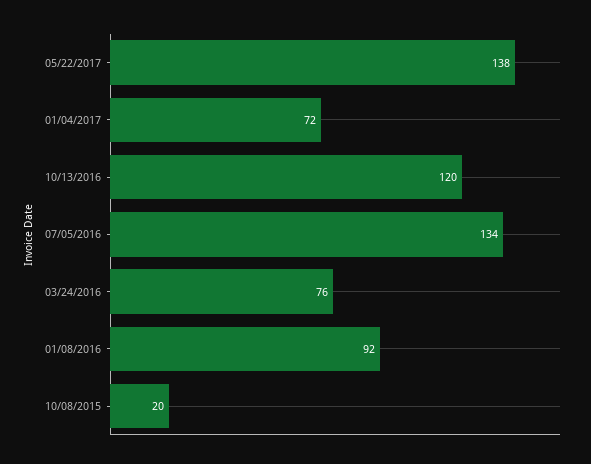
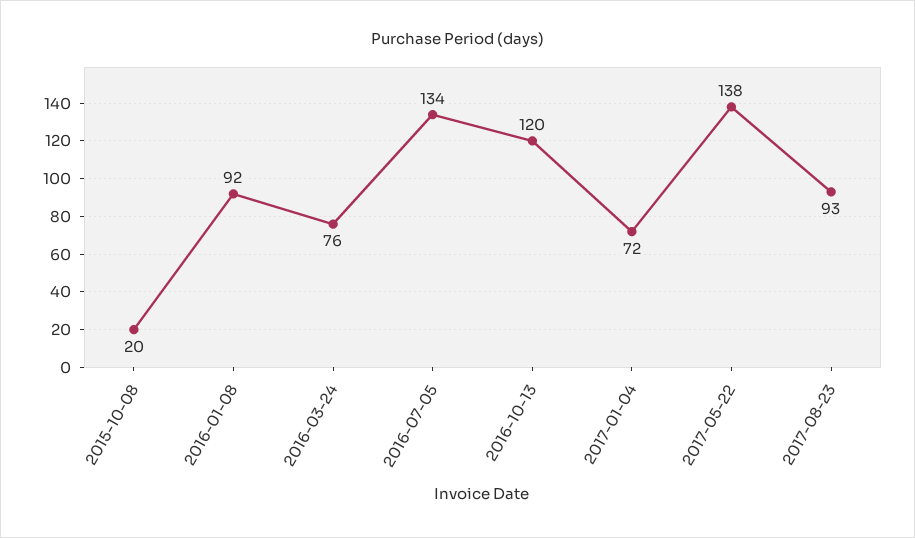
2017-08-23: none -> 93

